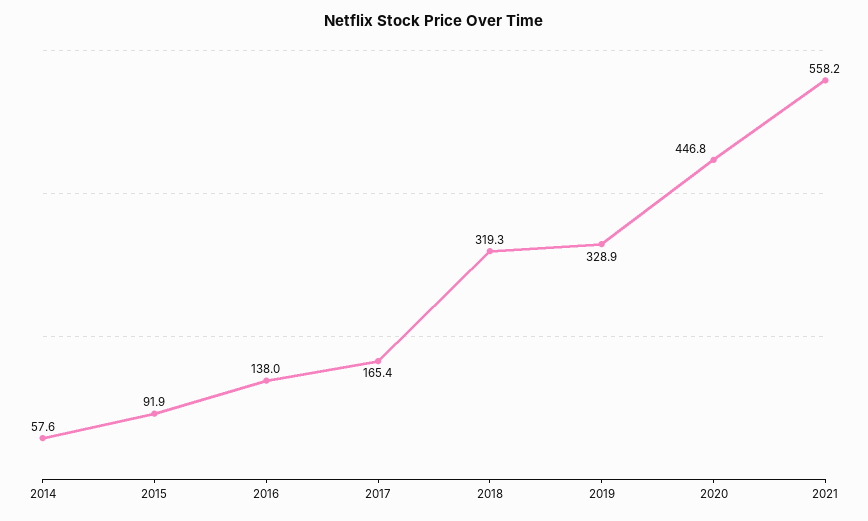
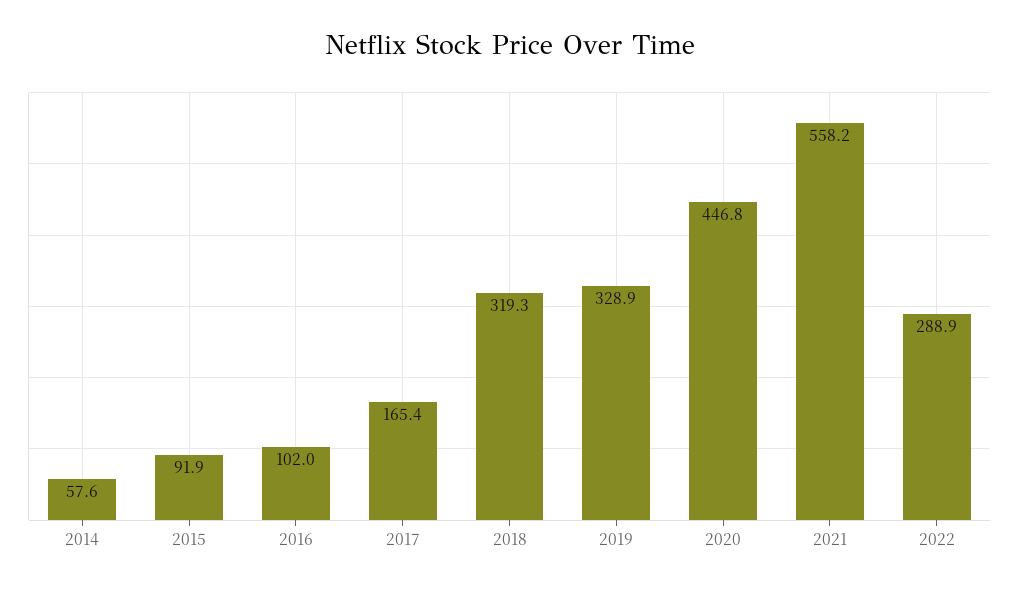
2016: 138 -> 102
2022: none -> 288.9

